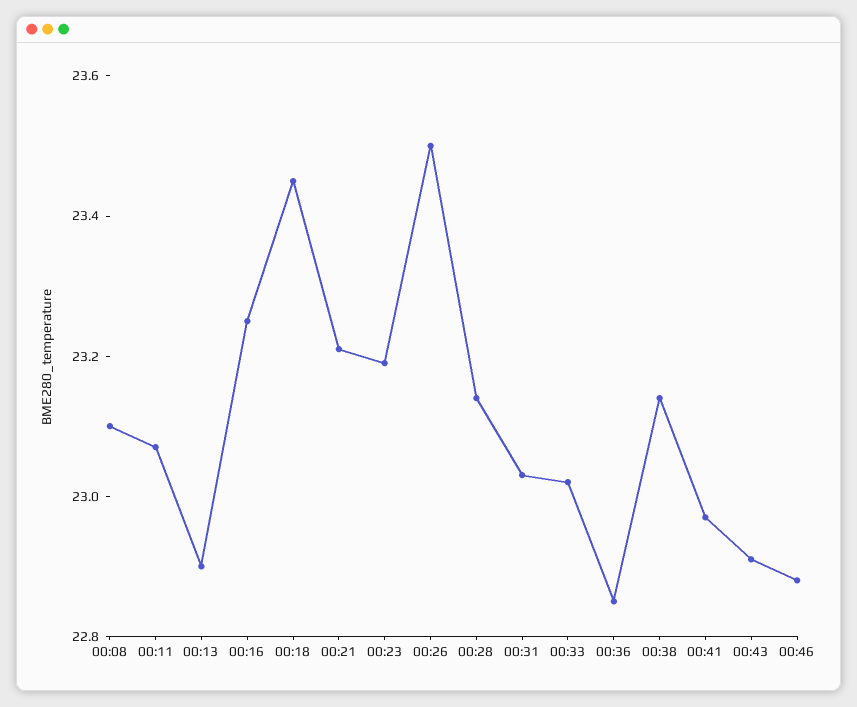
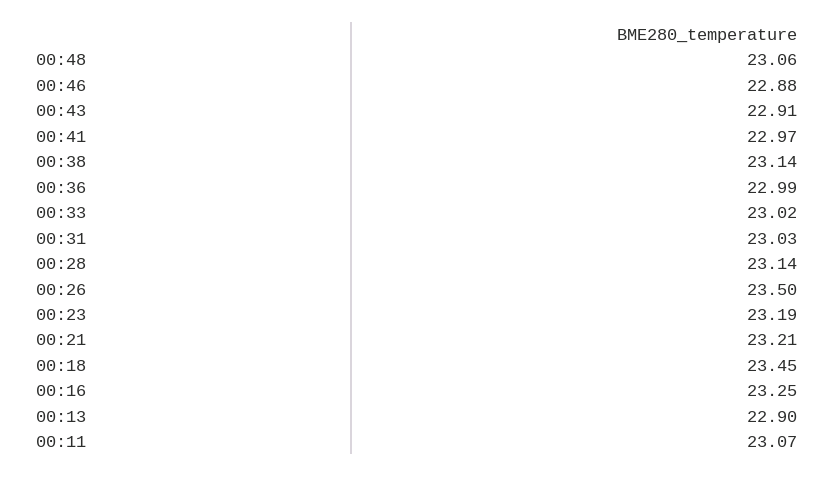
00:08: 23.1 -> none
00:36: 22.85 -> 22.99
00:48: none -> 23.06

